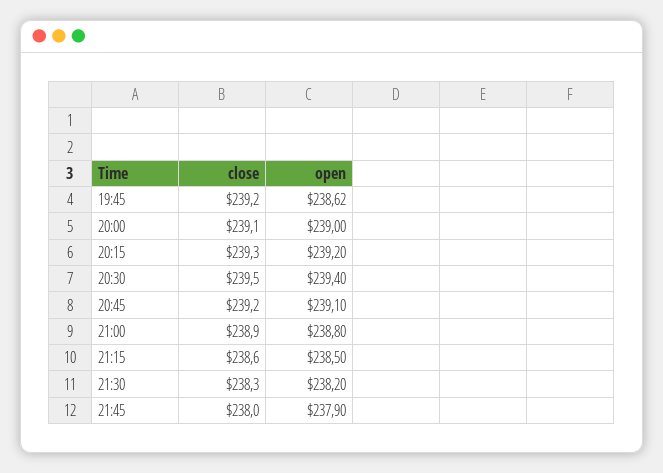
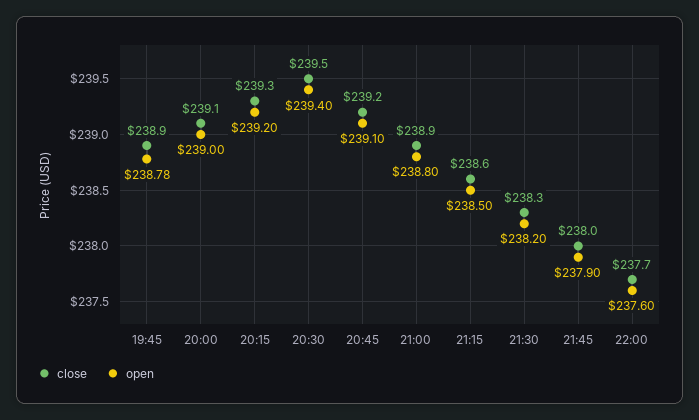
close, 19:45: 239.2 -> 238.9
open, 19:45: 238.62 -> 238.78
close, 22:00: none -> 237.7
open, 22:00: none -> 237.6

